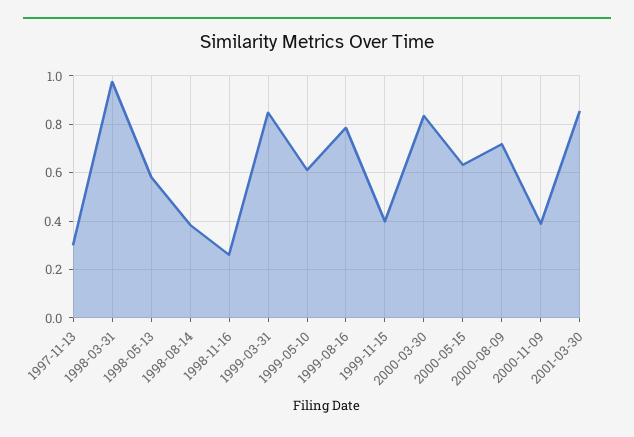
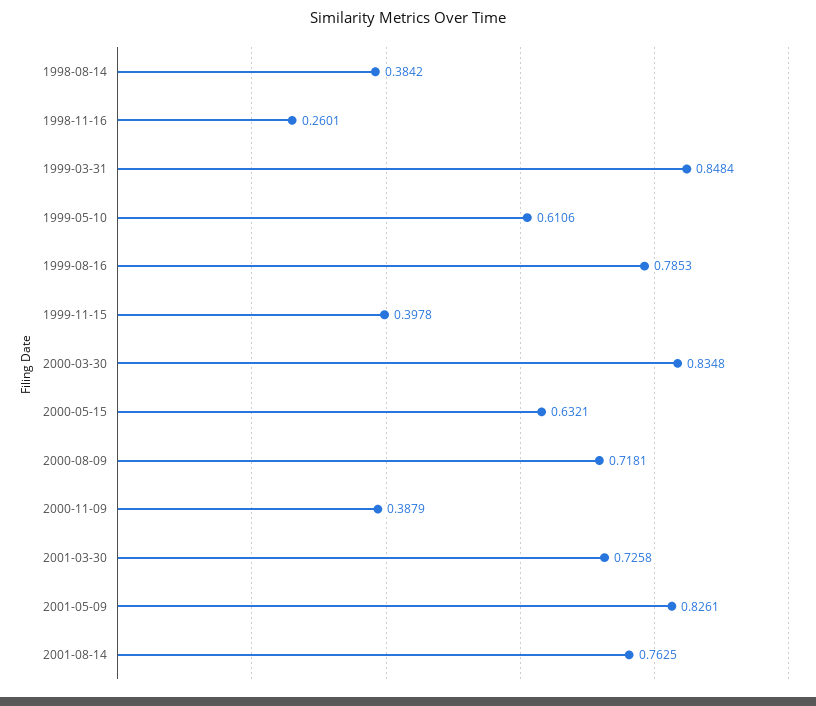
1997-11-13: 0.3 -> none
1998-03-31: 0.975 -> none
1998-05-13: 0.575 -> none
2001-03-30: 0.85 -> 0.7258
2001-05-09: none -> 0.8261
2001-08-14: none -> 0.7625

